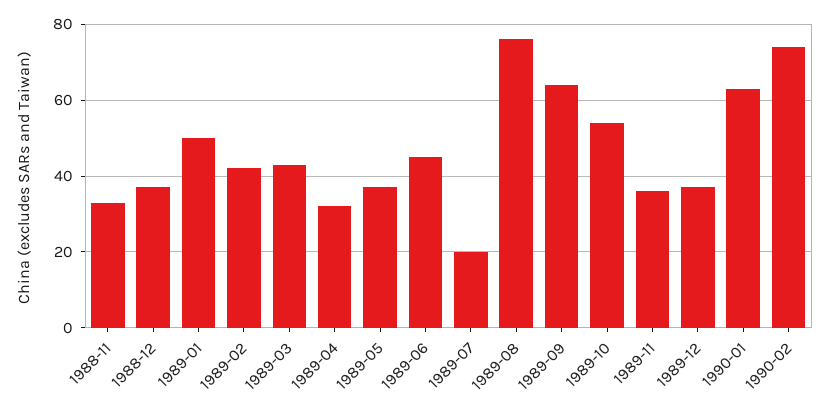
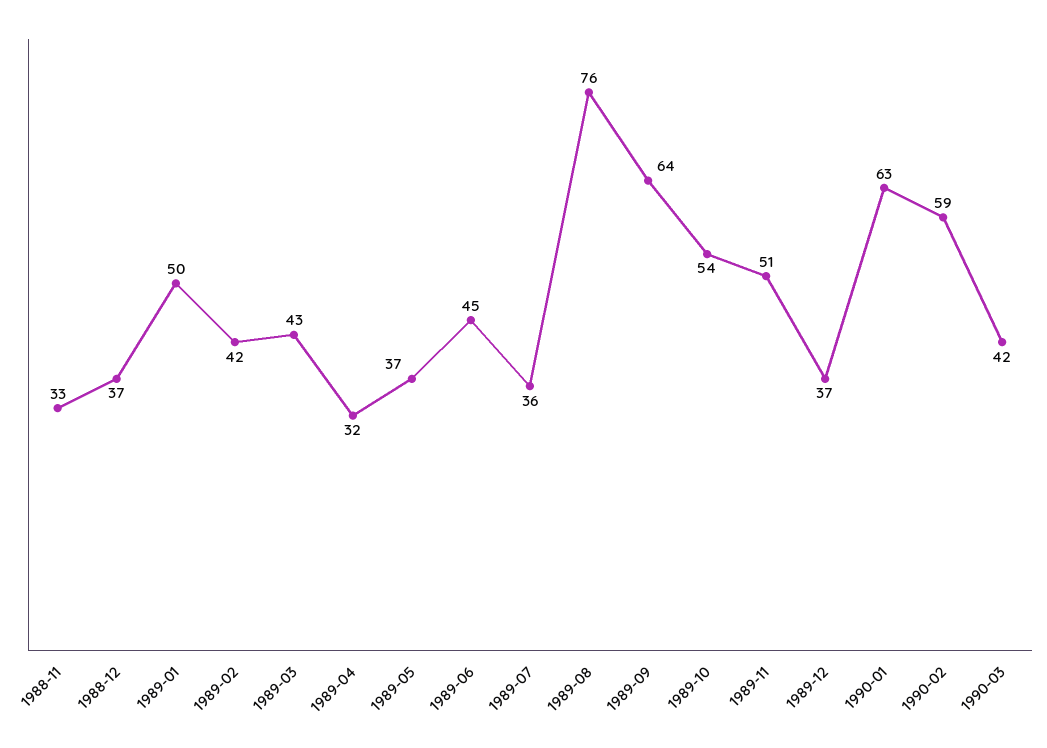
1989-07: 20 -> 36
1989-11: 35 -> 51
1990-02: 75 -> 59
1990-03: none -> 42

